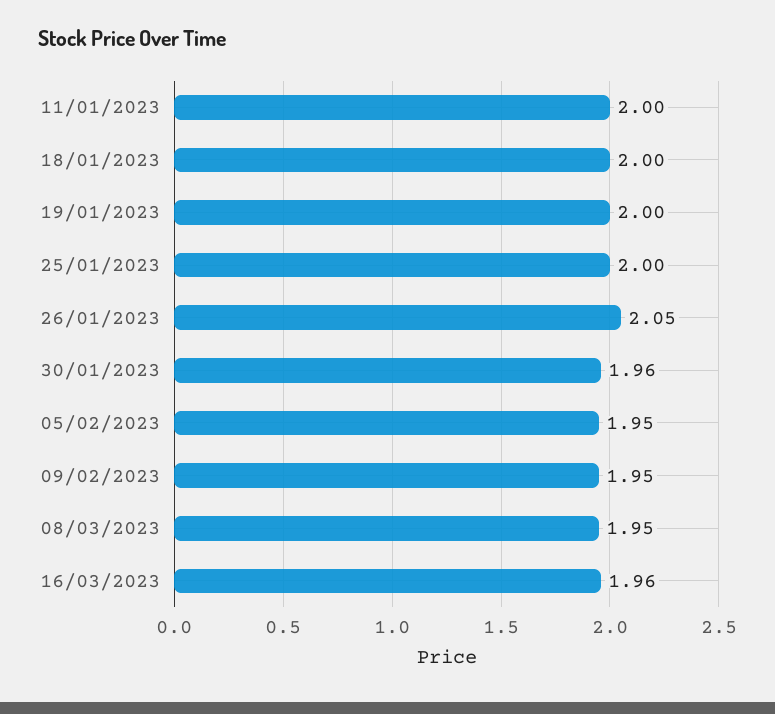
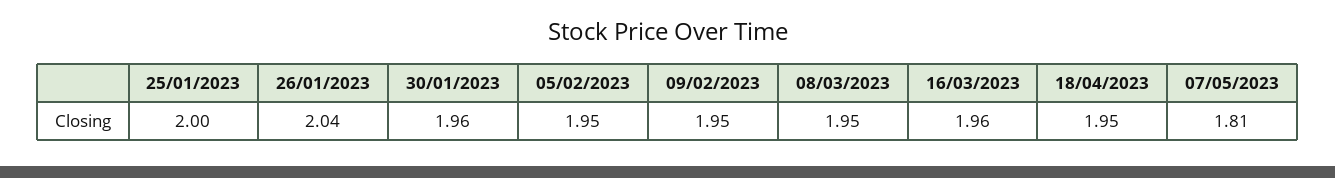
11/01/2023: 2 -> none
18/01/2023: 2 -> none
19/01/2023: 2 -> none
26/01/2023: 2.05 -> 2.04
18/04/2023: none -> 1.95
07/05/2023: none -> 1.81

